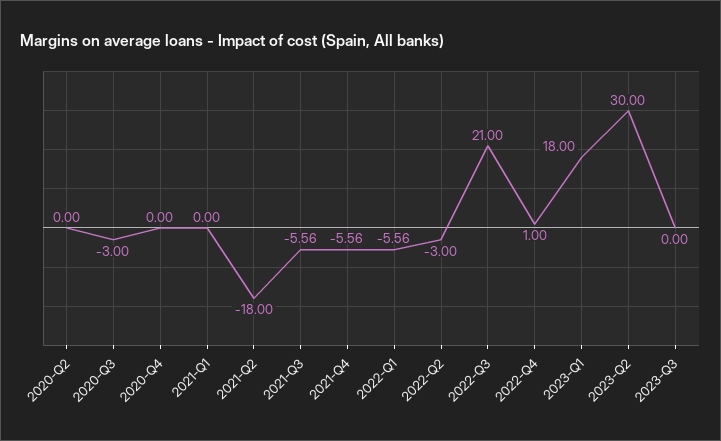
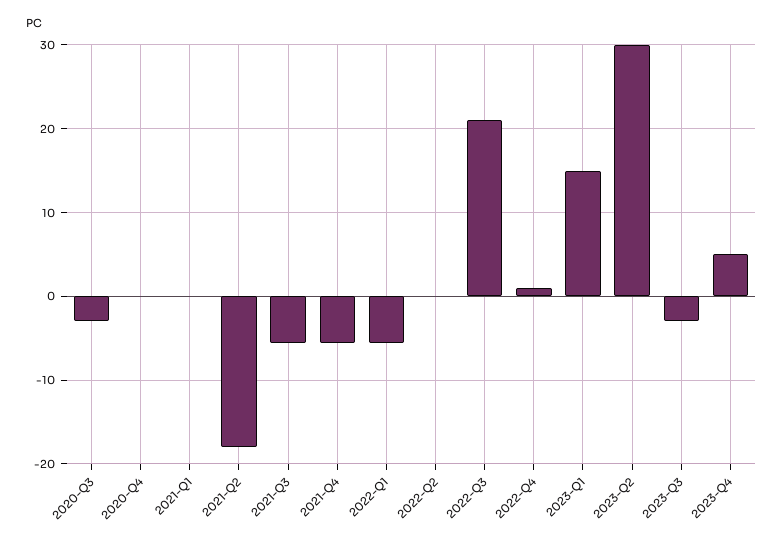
2020-Q2: 0 -> none
2022-Q2: -3 -> 0
2023-Q1: 18 -> 15
2023-Q3: 0 -> -3
2023-Q4: none -> 5

